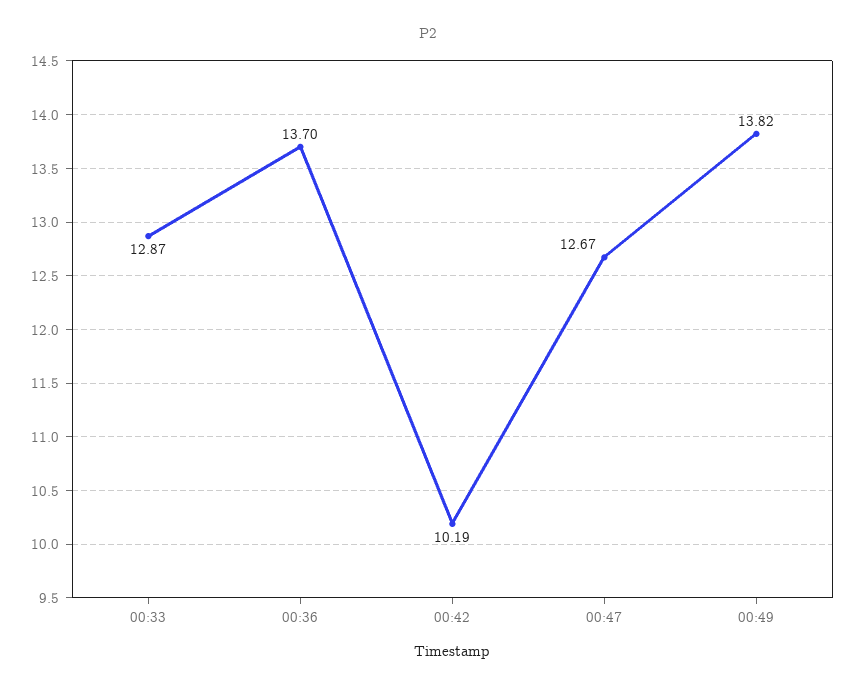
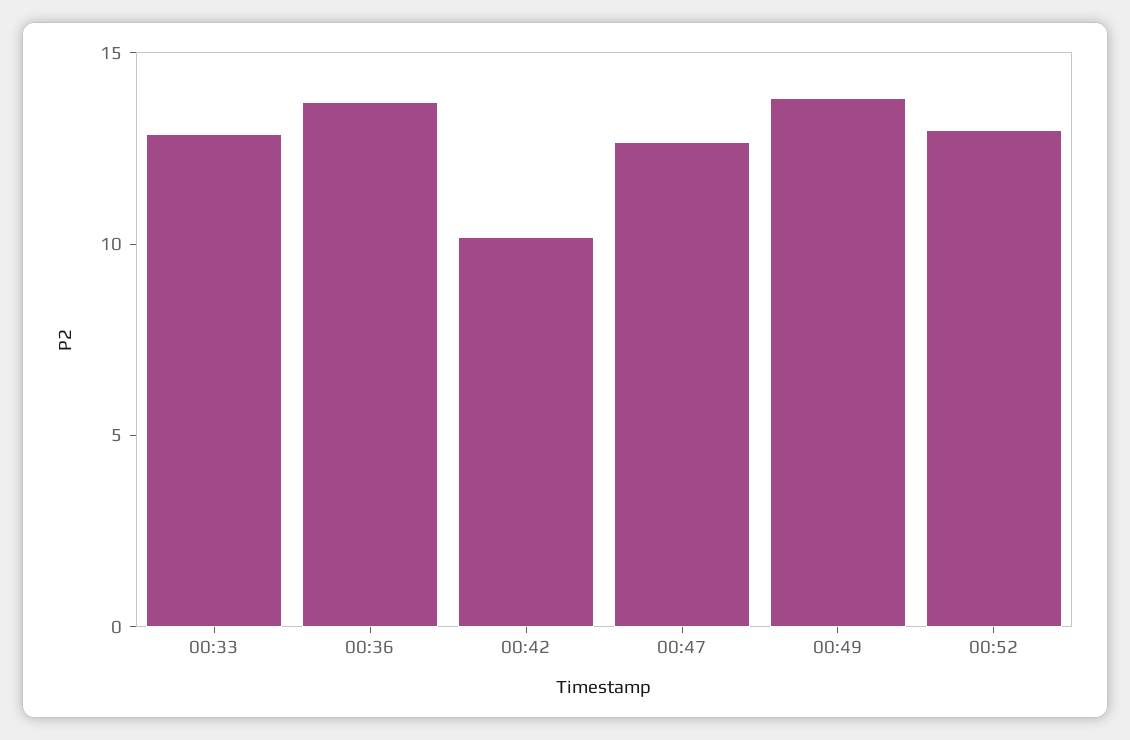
00:52: none -> 13

